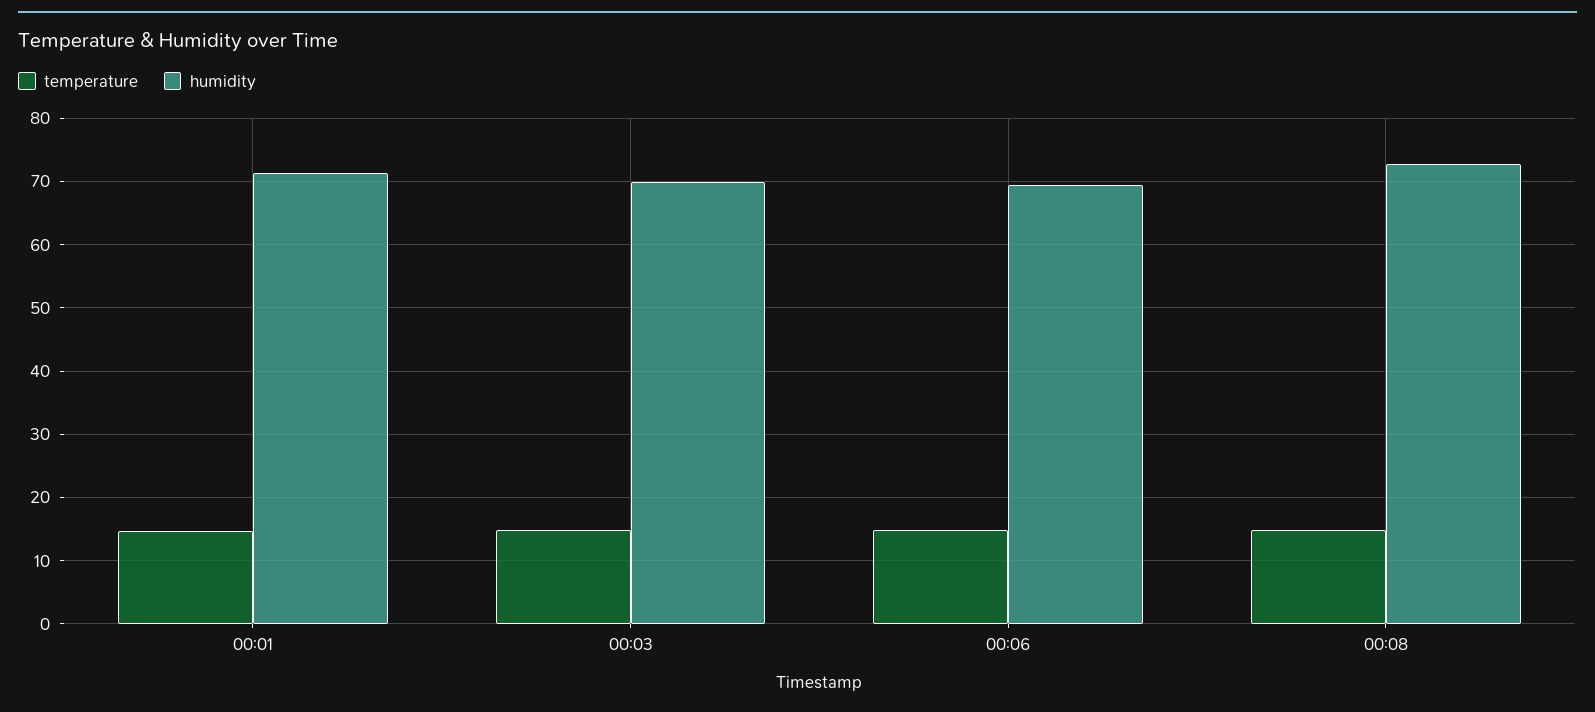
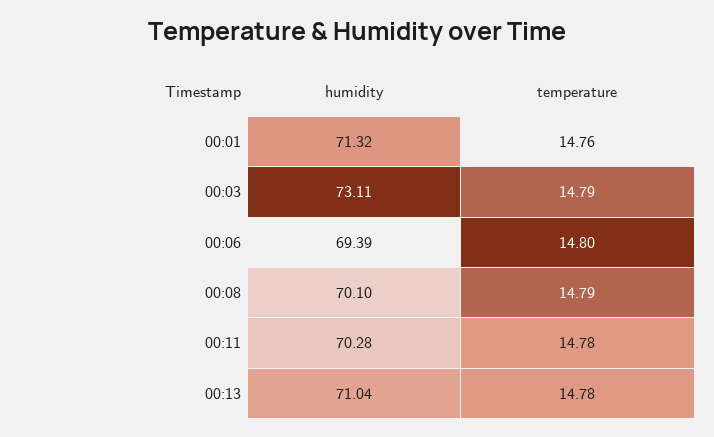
humidity, 00:03: 70 -> 73.11
humidity, 00:08: 73 -> 70.1
humidity, 00:11: none -> 70.28
temperature, 00:11: none -> 14.78
humidity, 00:13: none -> 71.04
temperature, 00:13: none -> 14.78

